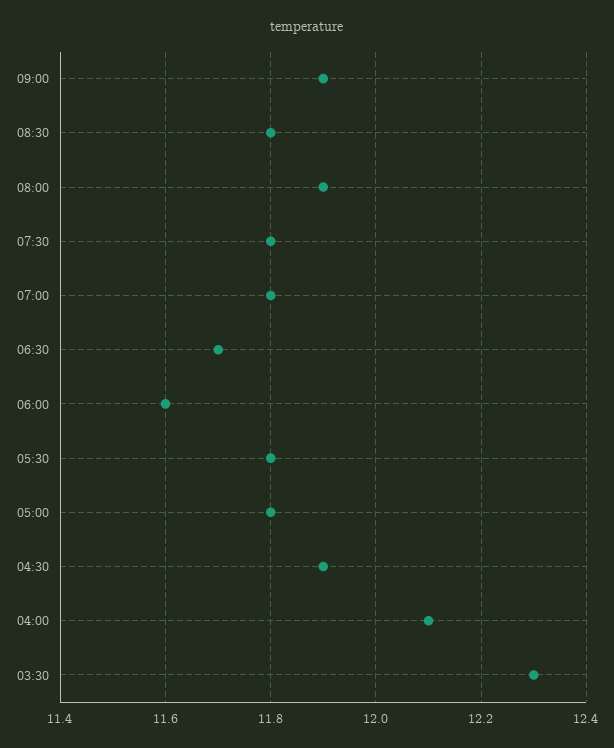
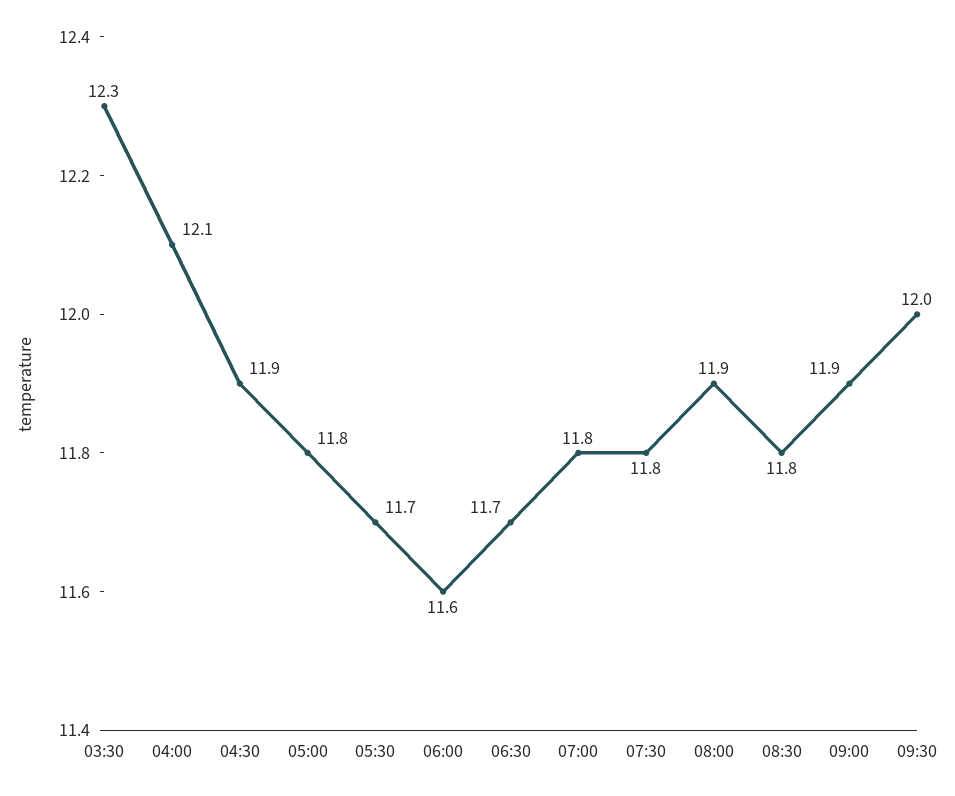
05:30: 11.8 -> 11.7
09:30: none -> 12

